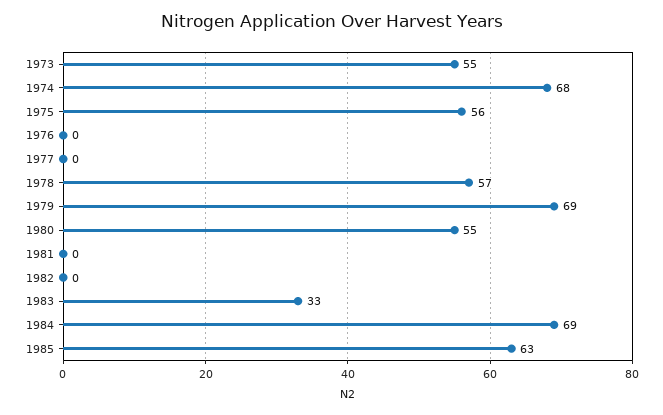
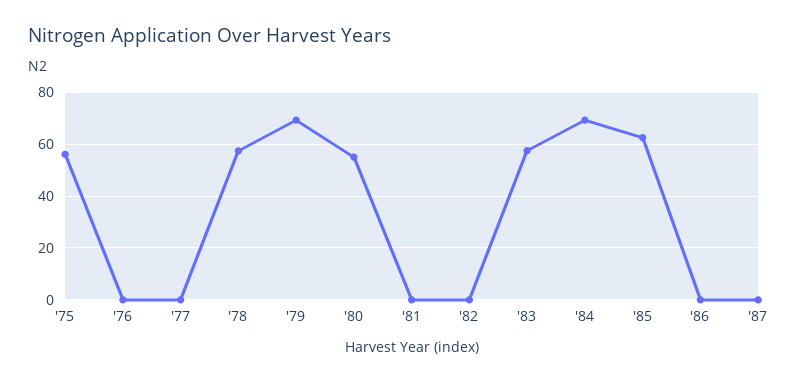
1973: 55 -> none
1974: 68 -> none
1983: 33 -> 57.5
'86: none -> 0
'87: none -> 0

